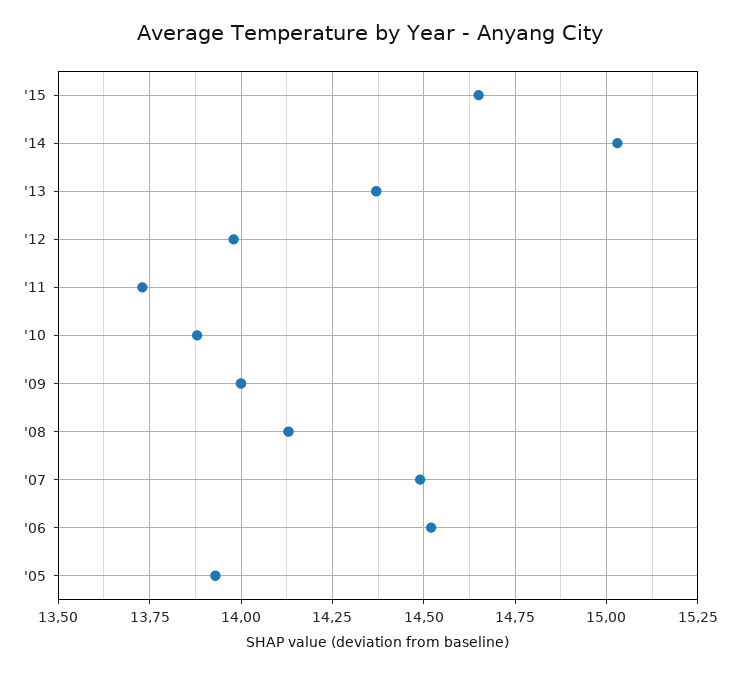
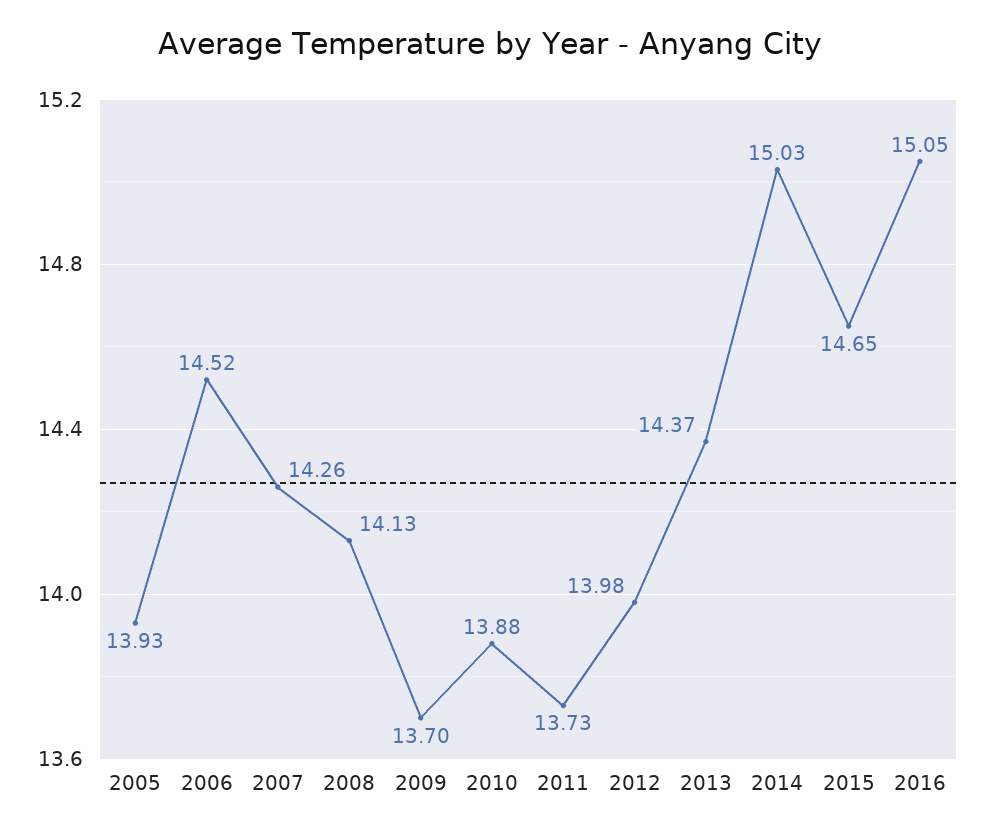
'09: 14 -> 13.7
'07: 14.5 -> 14.26
2016: none -> 15.05

